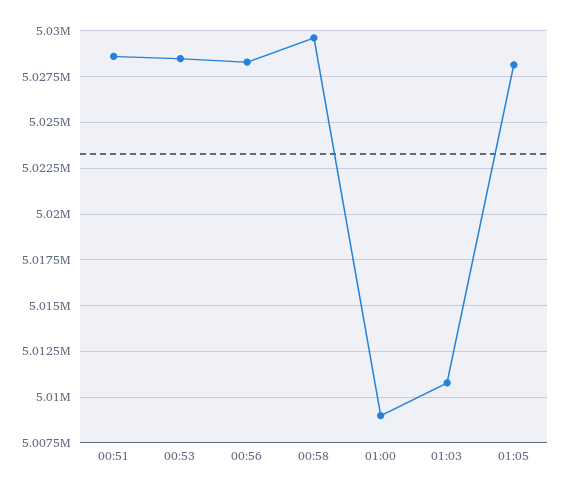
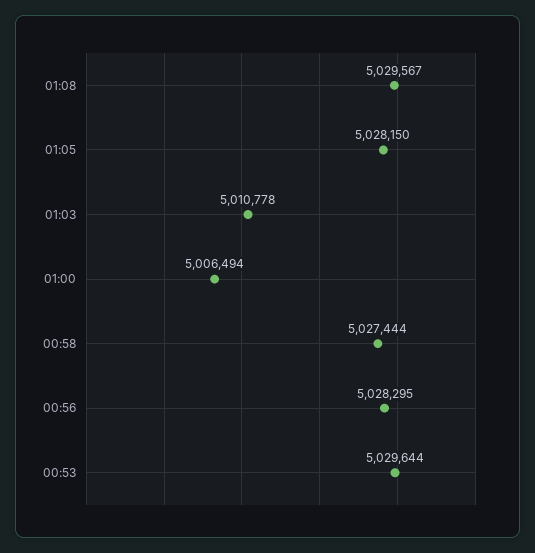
00:51: 5028500 -> none
00:53: 5028500 -> 5029644
00:58: 5029500 -> 5027444
01:00: 5009000 -> 5006494
01:08: none -> 5029567

